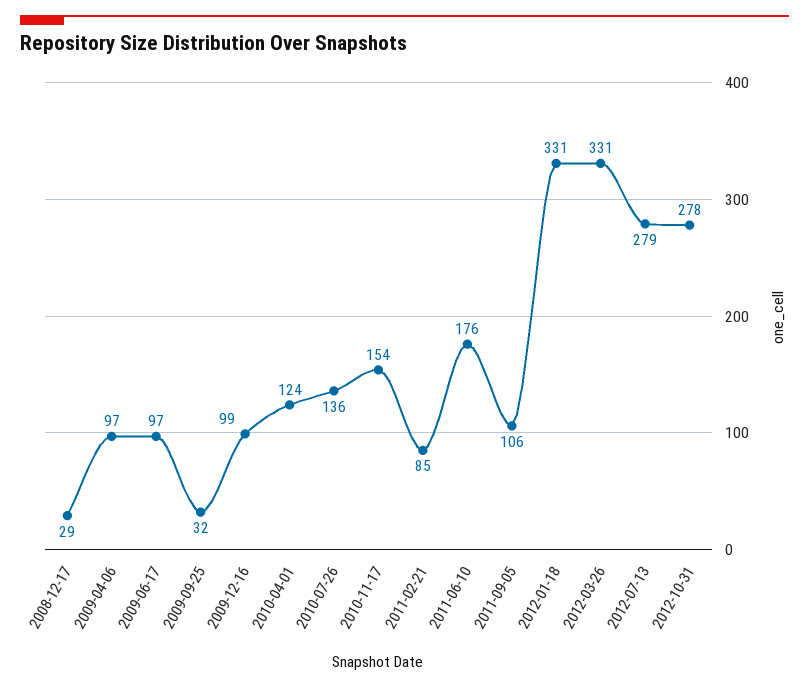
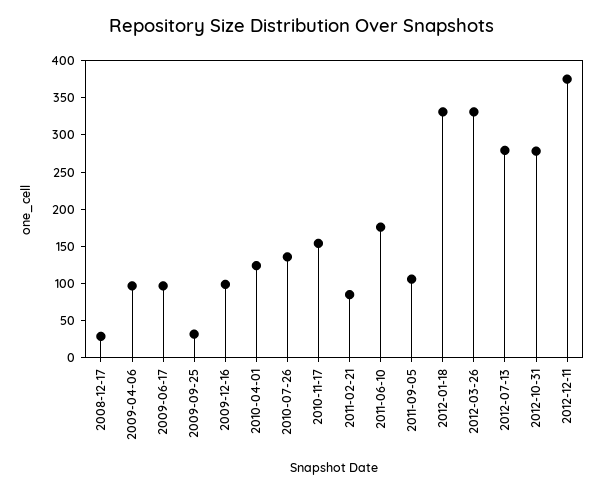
2012-12-11: none -> 375

